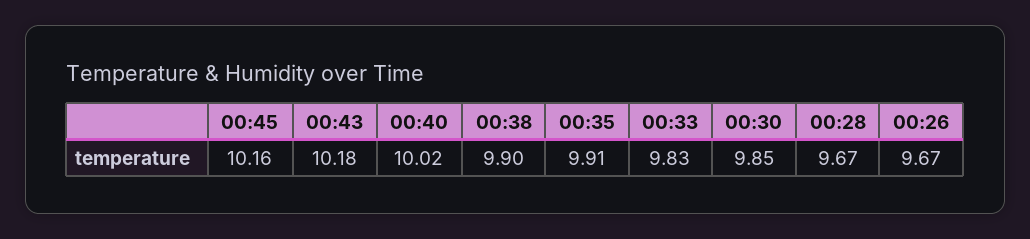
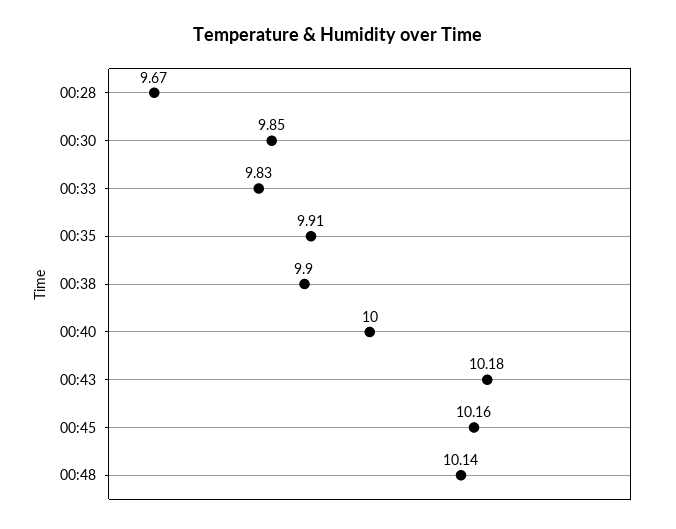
00:40: 10.02 -> 10
00:26: 9.67 -> none
00:48: none -> 10.14

